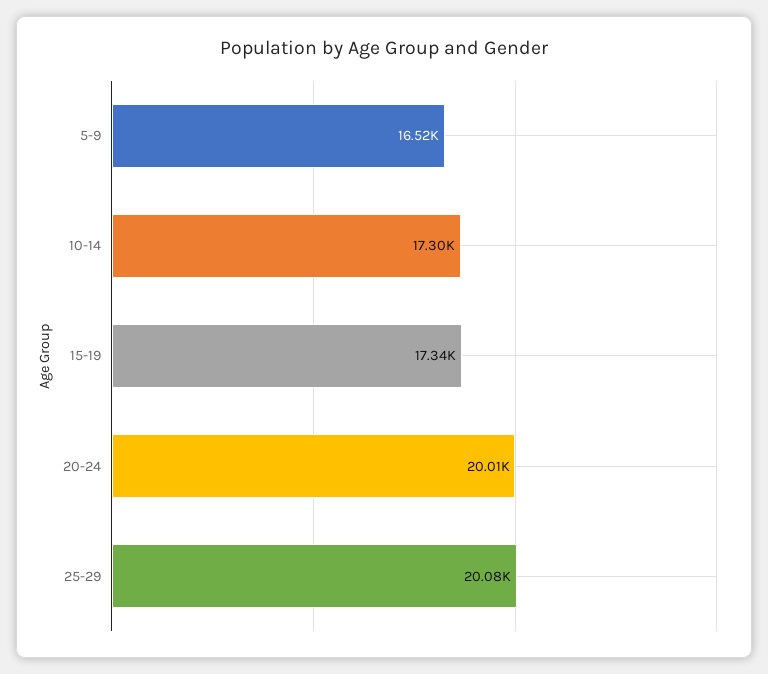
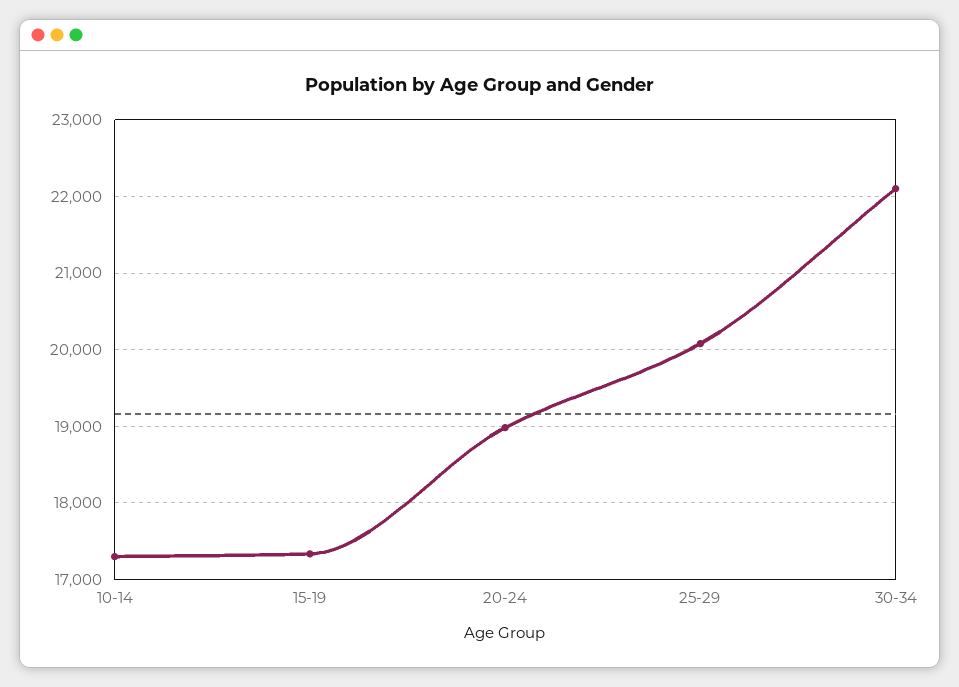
5-9: 16520 -> none
20-24: 20010 -> 19000
30-34: none -> 22100

